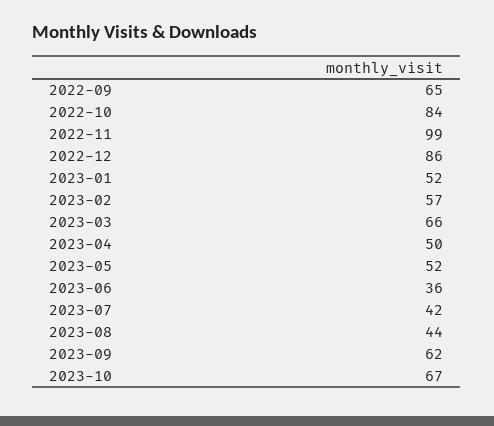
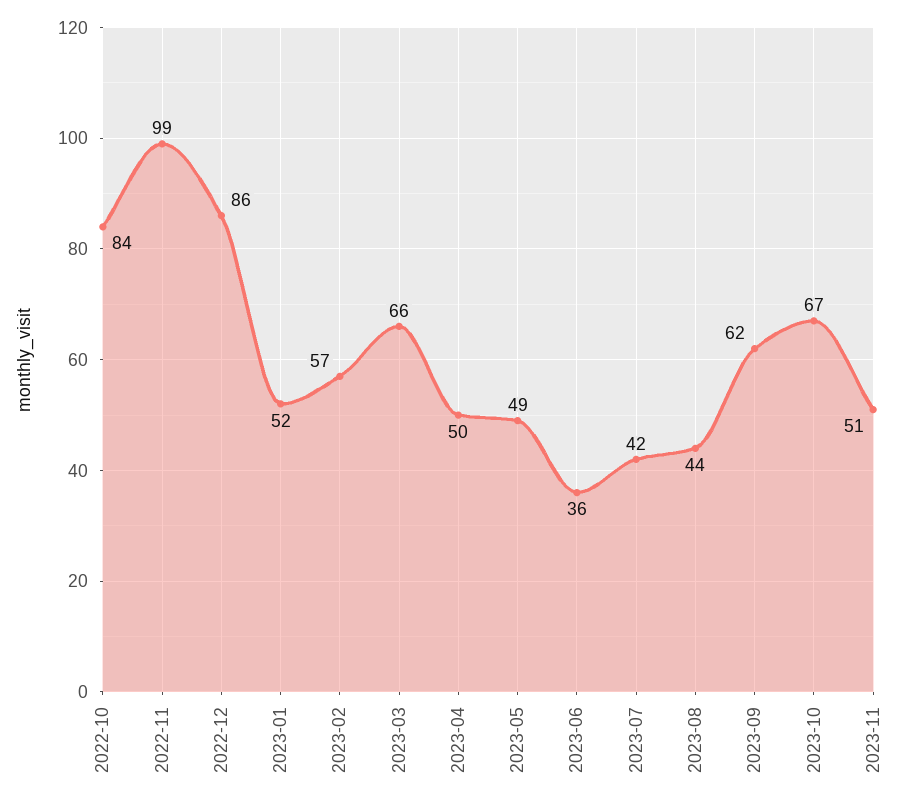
2022-09: 65 -> none
2023-05: 52 -> 49
2023-11: none -> 51

